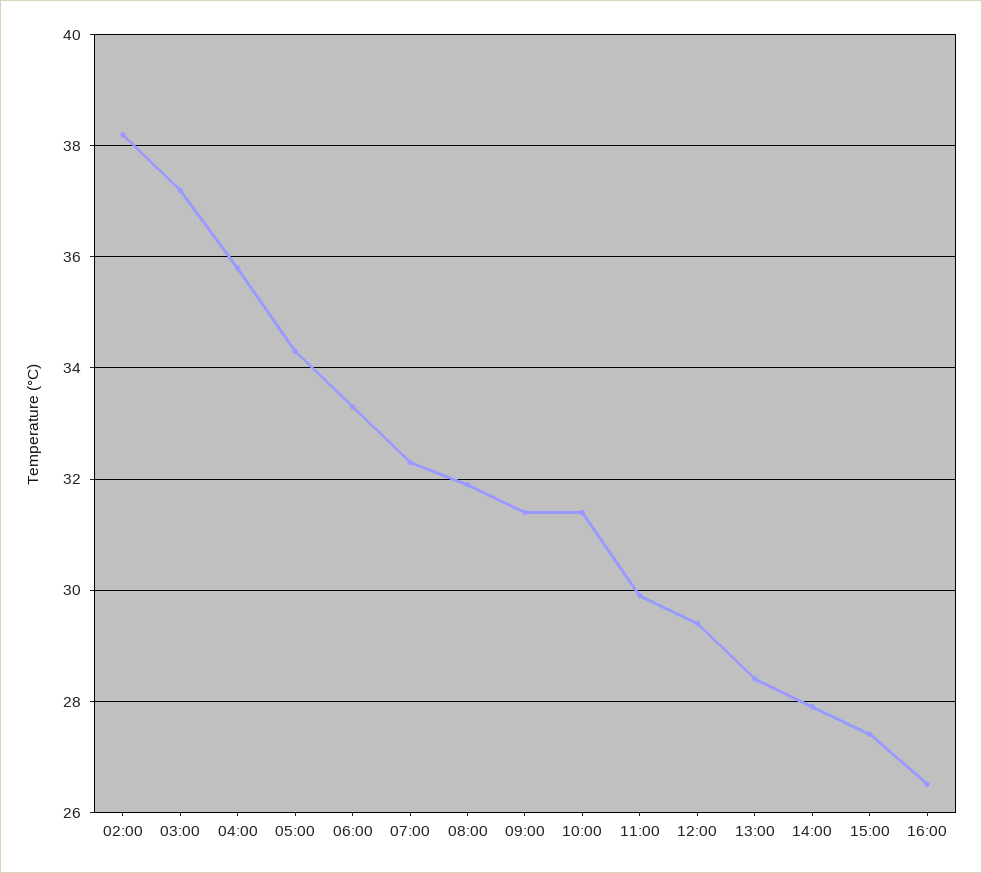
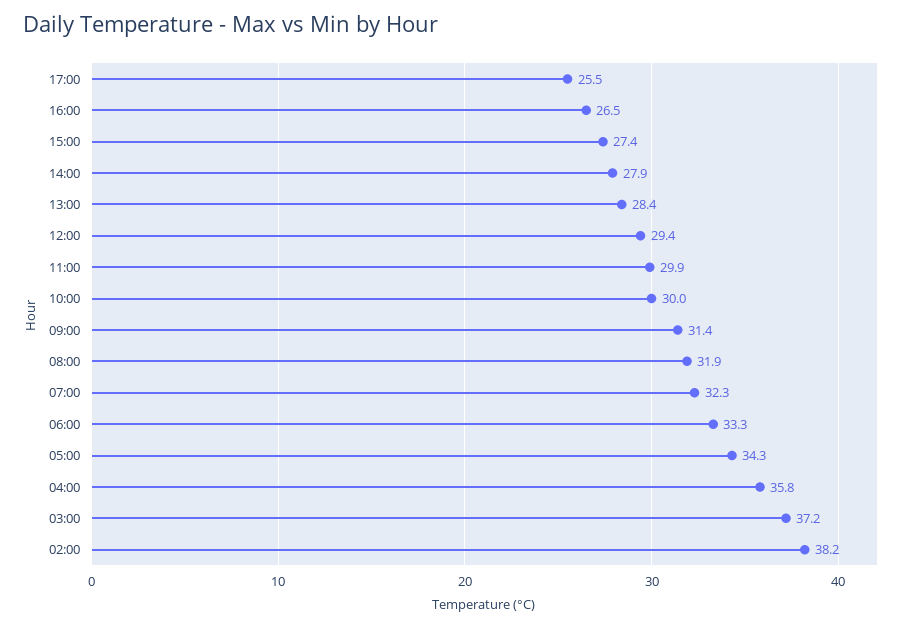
10:00: 31.5 -> 30
17:00: none -> 25.5

